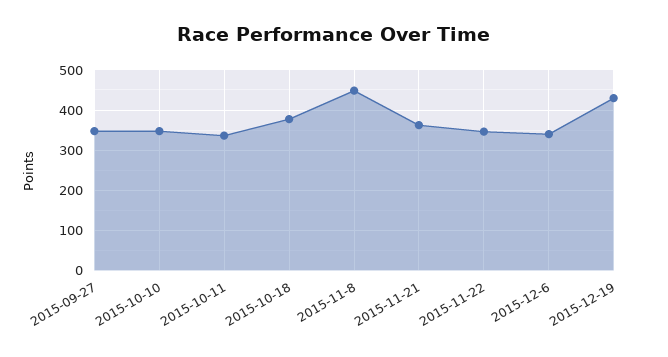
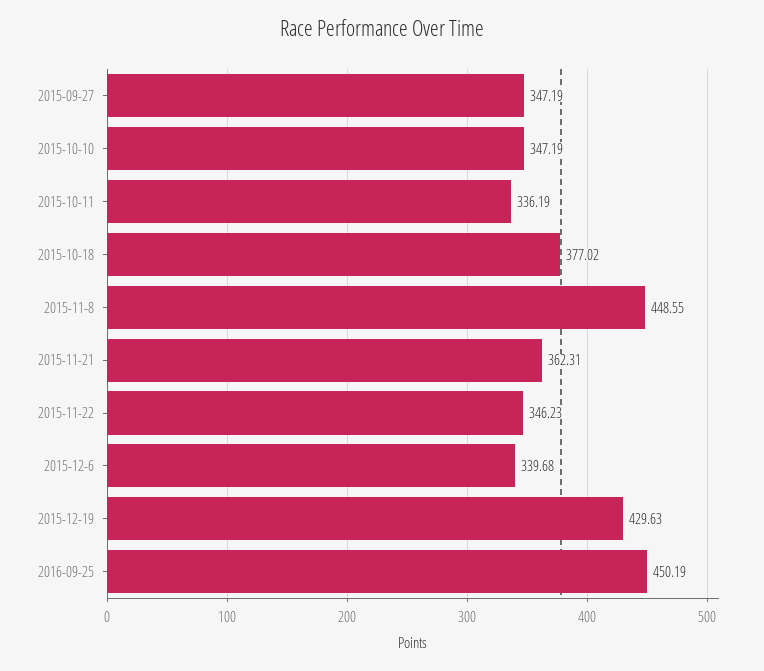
2016-09-25: none -> 450.19

